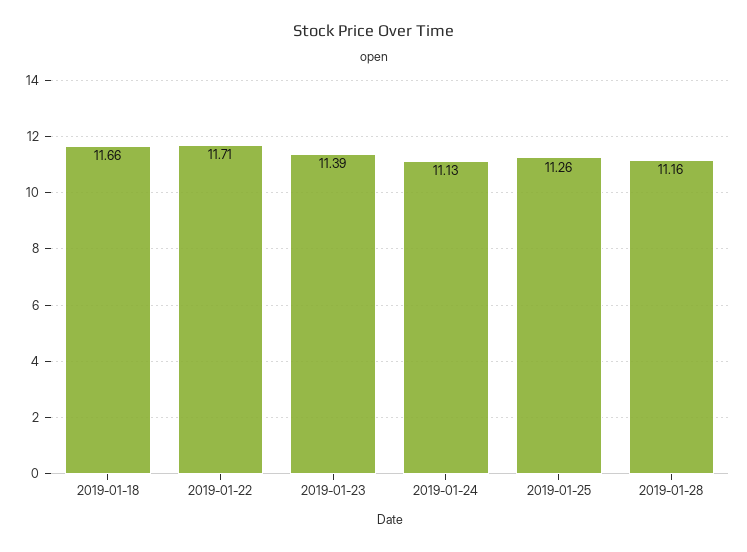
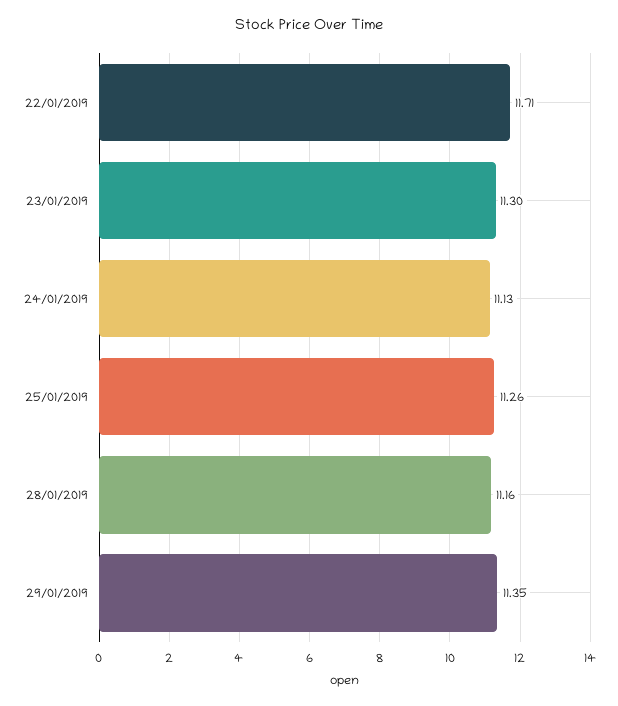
2019-01-18: 11.66 -> none
2019-01-23: 11.39 -> 11.3
29/01/2019: none -> 11.35

